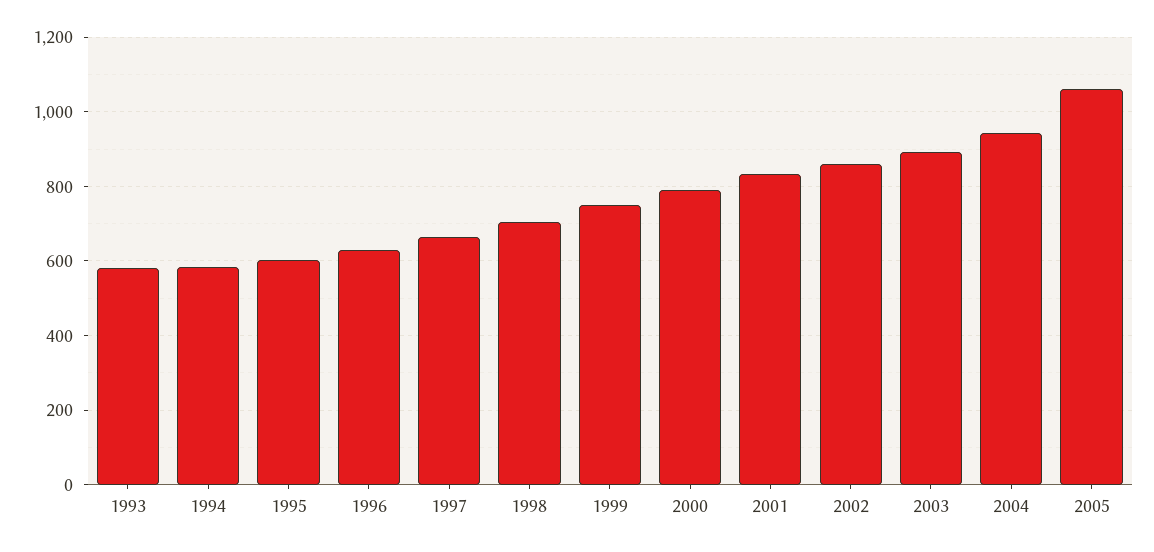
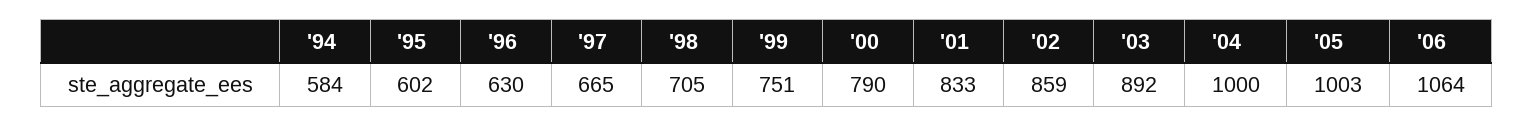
1993: 580 -> none
2004: 940 -> 1000
2005: 1060 -> 1003
'06: none -> 1064

